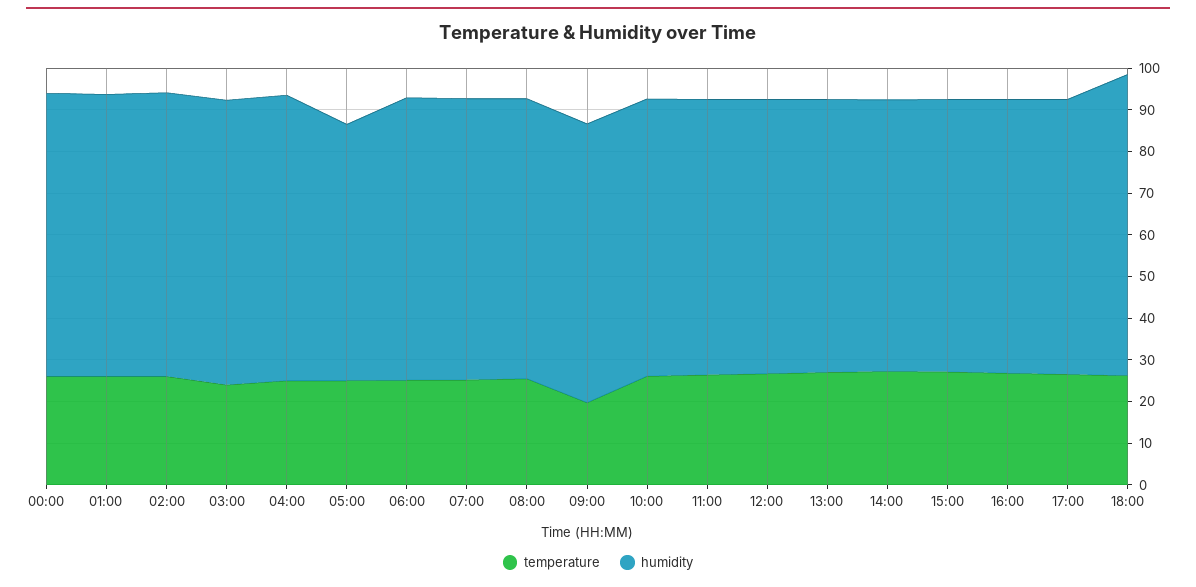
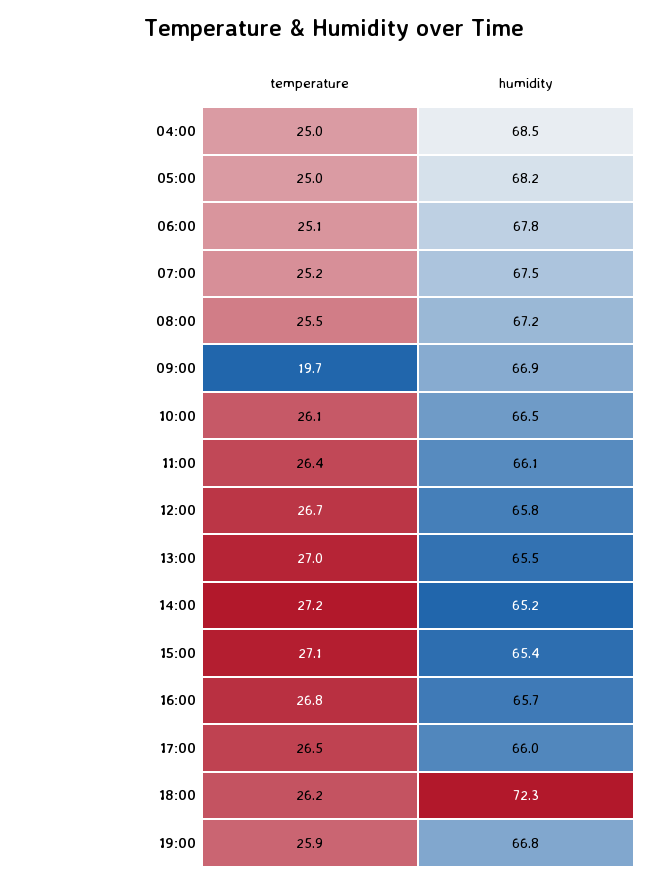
temperature, 00:00: 26 -> none
humidity, 00:00: 68 -> none
temperature, 01:00: 26 -> none
humidity, 01:00: 68 -> none
temperature, 02:00: 26 -> none
humidity, 02:00: 68 -> none
temperature, 03:00: 24 -> none
humidity, 03:00: 68 -> none
humidity, 05:00: 62 -> 68.2
temperature, 19:00: none -> 25.9
humidity, 19:00: none -> 66.8

